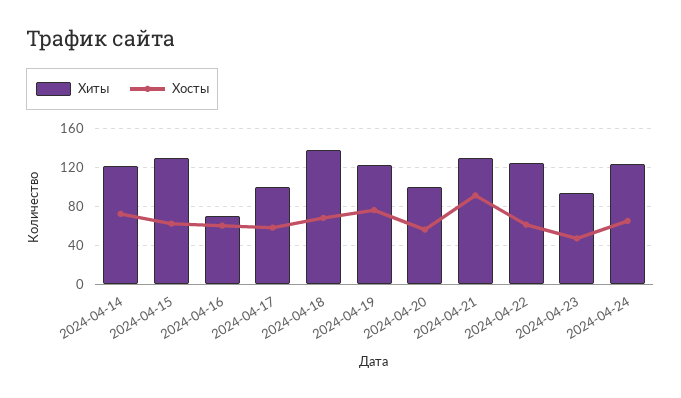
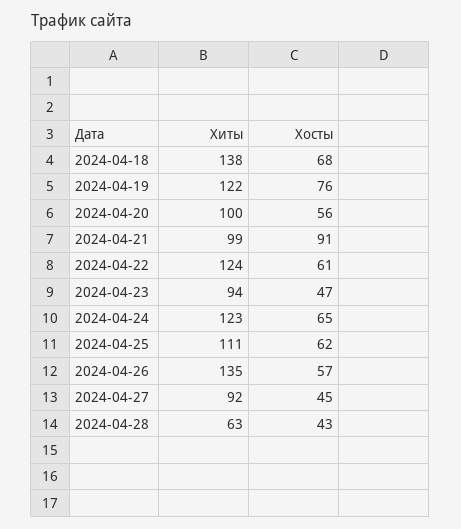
Хиты, 2024-04-14: 120 -> none
Хосты, 2024-04-14: 70 -> none
Хиты, 2024-04-15: 130 -> none
Хосты, 2024-04-15: 60 -> none
Хиты, 2024-04-16: 70 -> none
Хосты, 2024-04-16: 60 -> none
Хиты, 2024-04-17: 100 -> none
Хосты, 2024-04-17: 60 -> none
Хиты, 2024-04-21: 130 -> 99
Хиты, 2024-04-25: none -> 111
Хосты, 2024-04-25: none -> 62
Хиты, 2024-04-26: none -> 135
Хосты, 2024-04-26: none -> 57
Хиты, 2024-04-27: none -> 92
Хосты, 2024-04-27: none -> 45
Хиты, 2024-04-28: none -> 63
Хосты, 2024-04-28: none -> 43

